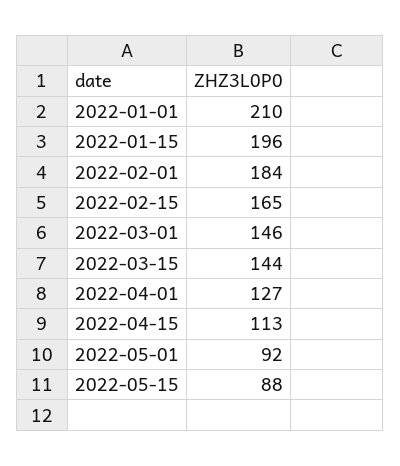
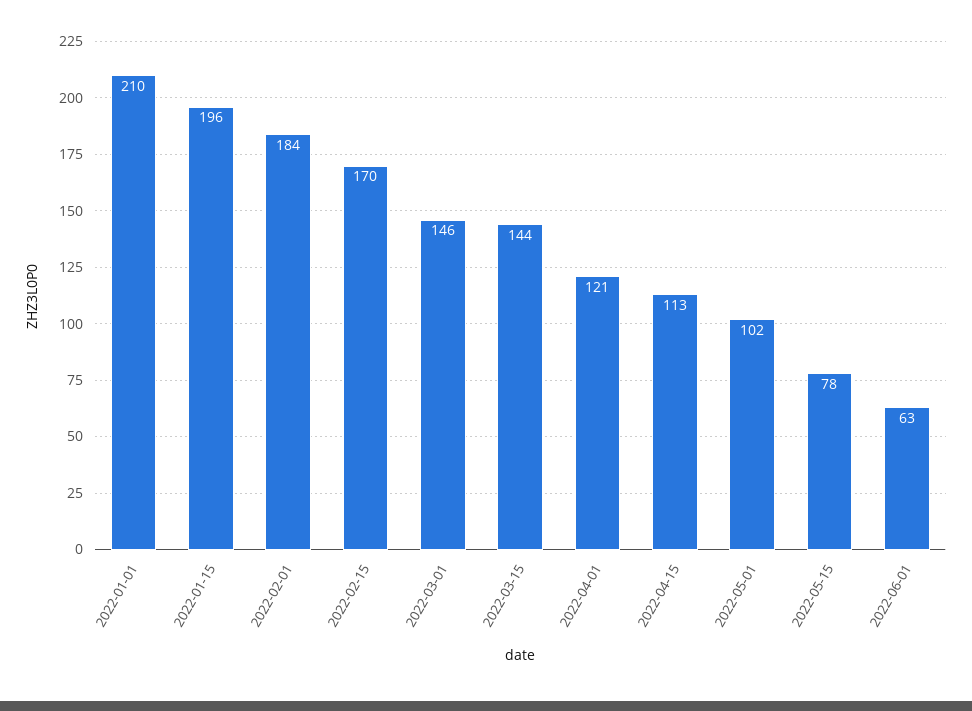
2022-02-15: 165 -> 170
2022-04-01: 127 -> 121
2022-05-01: 92 -> 102
2022-05-15: 88 -> 78
2022-06-01: none -> 63

